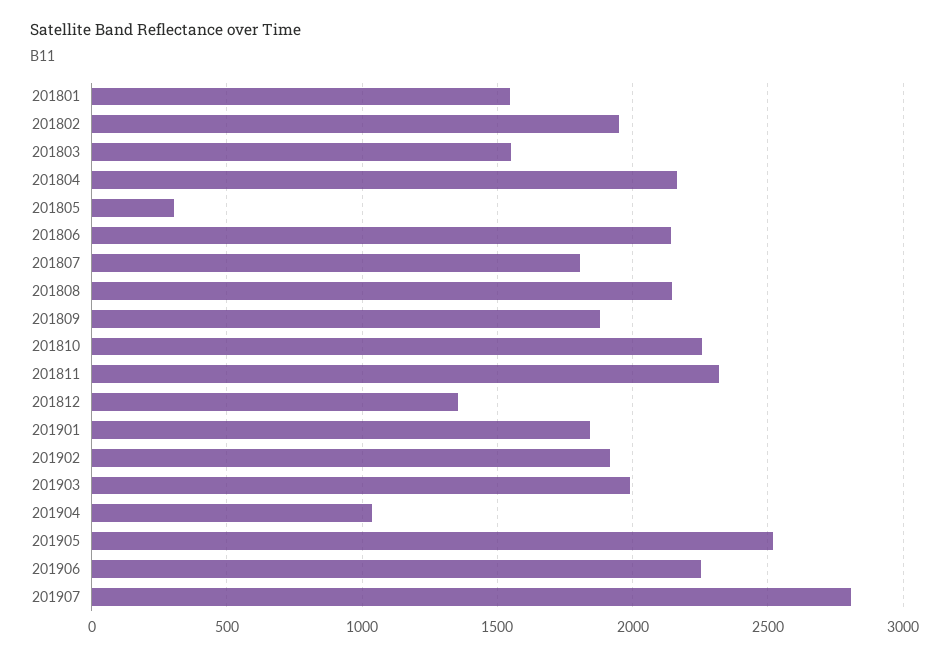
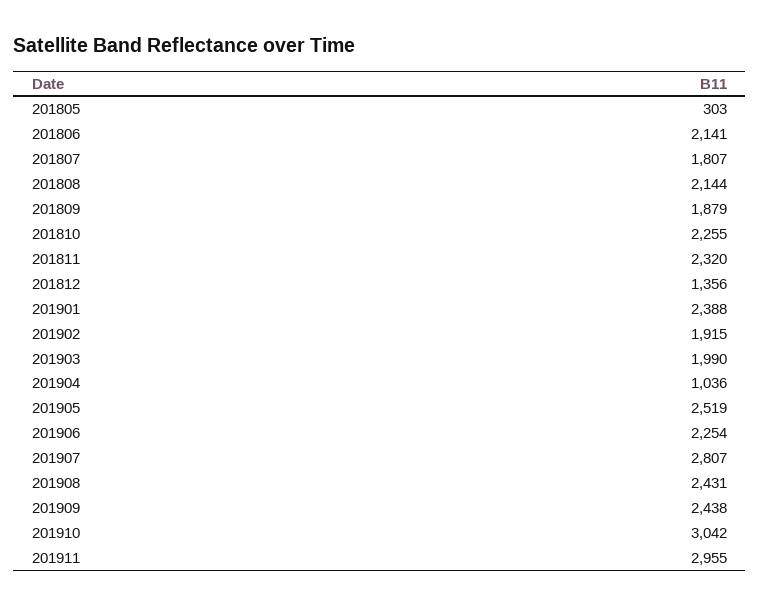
201801: 1550 -> none
201802: 1950 -> none
201803: 1550 -> none
201804: 2150 -> none
201901: 1850 -> 2388
201908: none -> 2431
201909: none -> 2438
201910: none -> 3042
201911: none -> 2955

